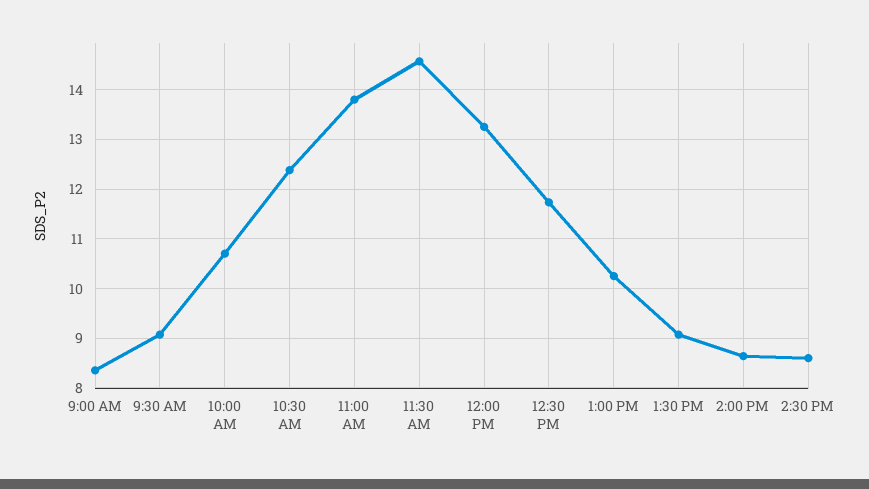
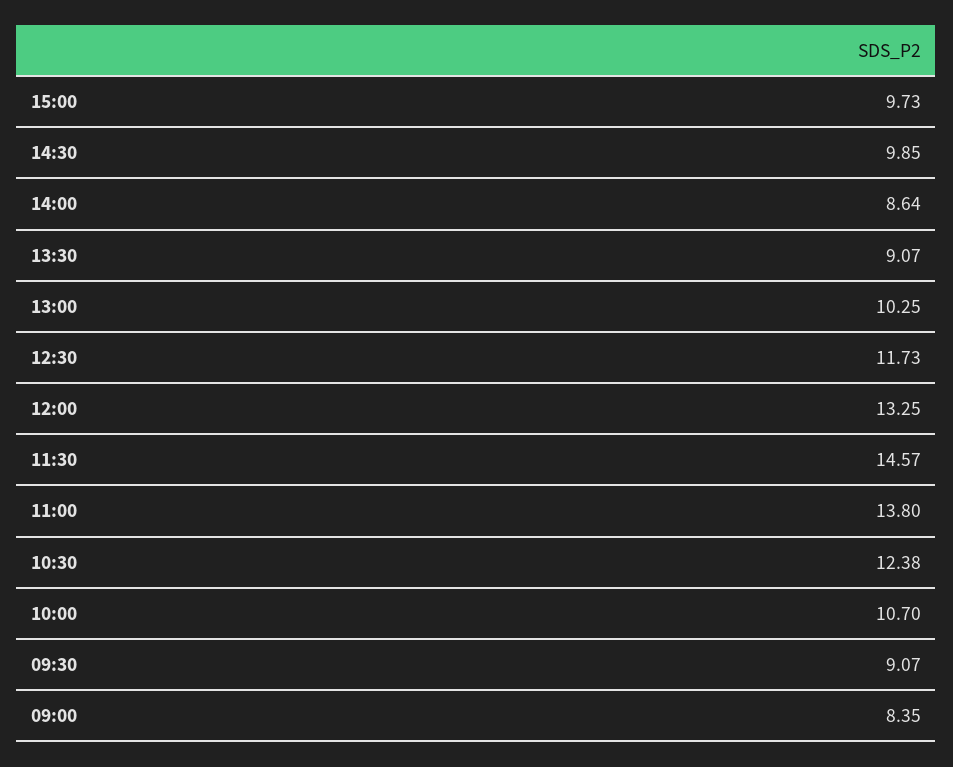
2:30 PM: 8.6 -> 9.85
15:00: none -> 9.73

